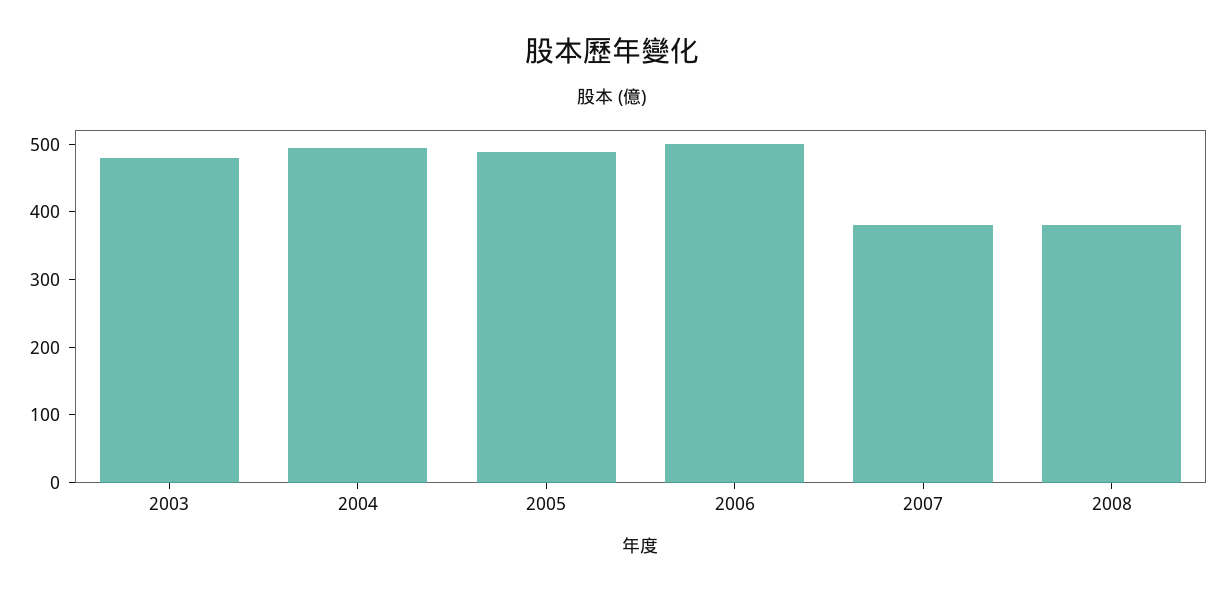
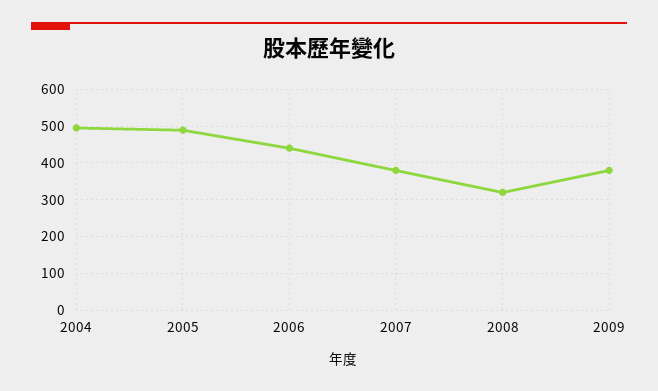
2003: 480 -> none
2006: 500 -> 440
2008: 380 -> 320
2009: none -> 380

